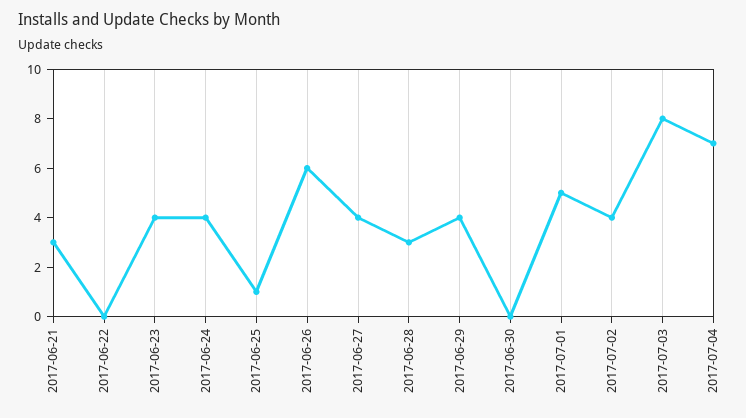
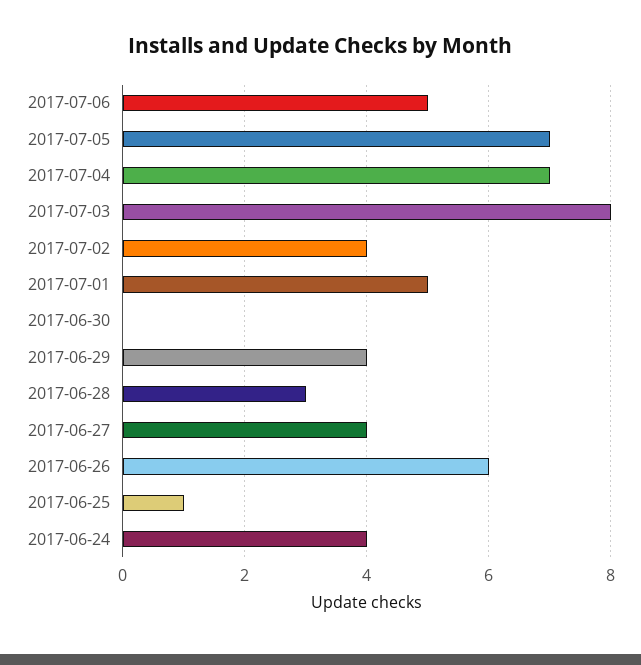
2017-06-21: 3 -> none
2017-06-22: 0 -> none
2017-06-23: 4 -> none
2017-07-06: none -> 5
2017-07-05: none -> 7

